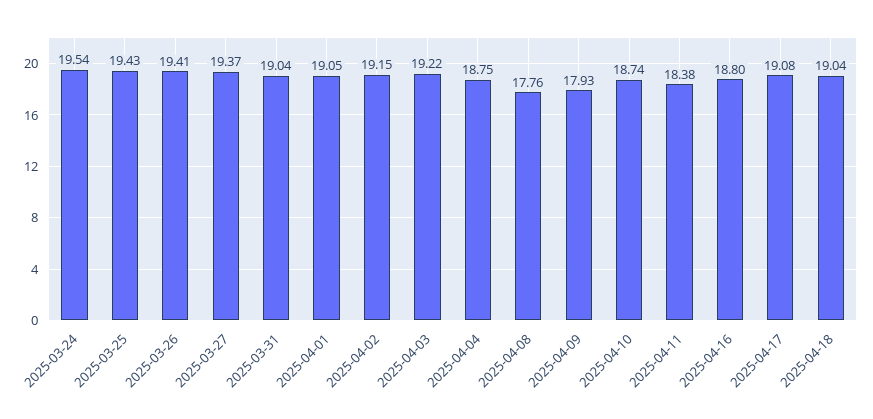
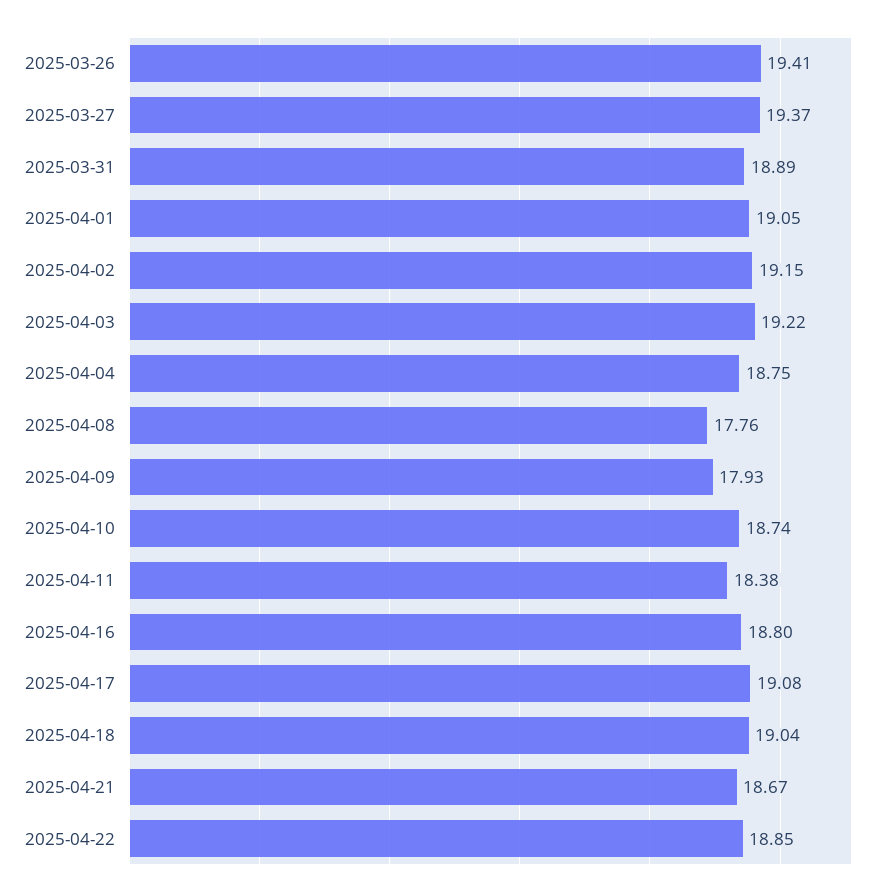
2025-03-24: 19.54 -> none
2025-03-25: 19.43 -> none
2025-03-31: 19.04 -> 18.89
2025-04-21: none -> 18.67
2025-04-22: none -> 18.85

